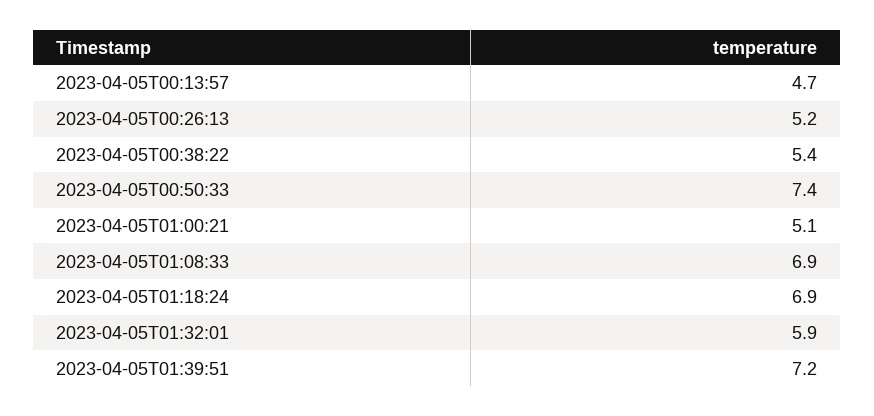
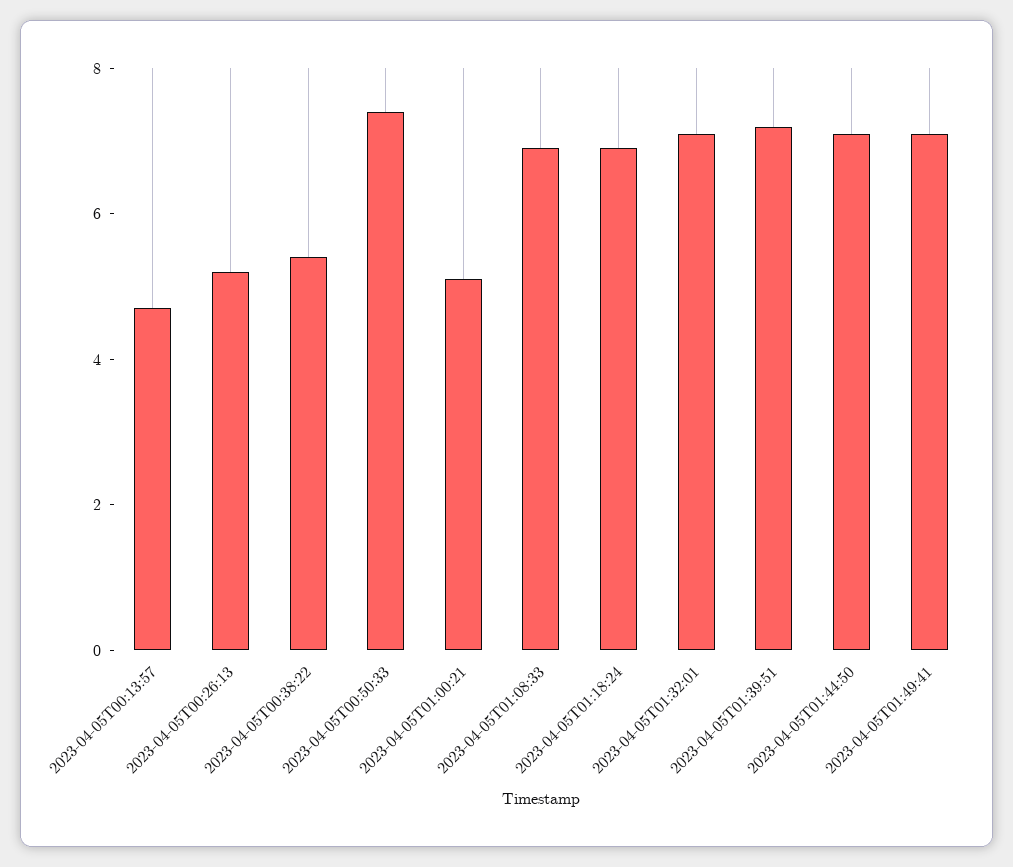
2023-04-05T01:32:01: 5.9 -> 7
2023-04-05T01:44:50: none -> 7
2023-04-05T01:49:41: none -> 7

